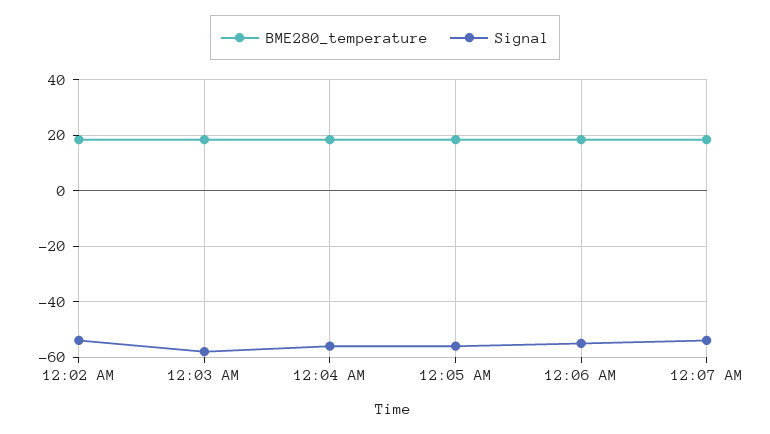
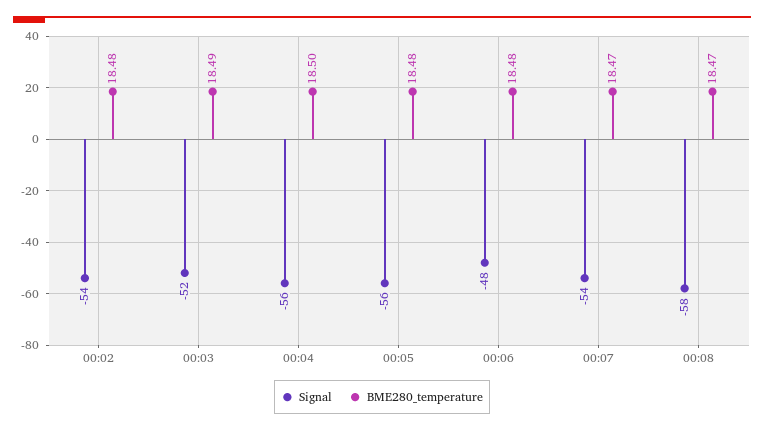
Signal, 12:03 AM: -57.5 -> -52
Signal, 12:06 AM: -55 -> -48
Signal, 00:08: none -> -58
BME280_temperature, 00:08: none -> 18.47

